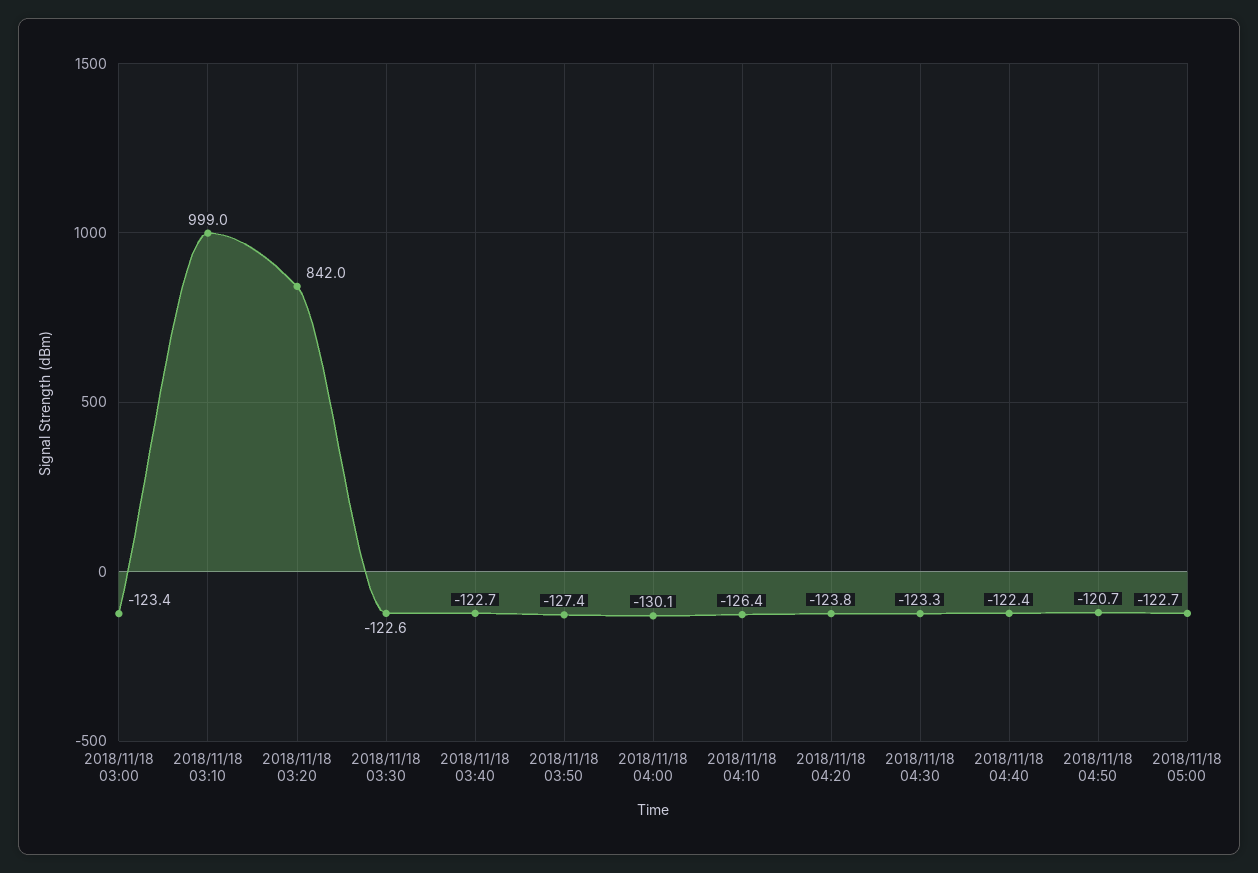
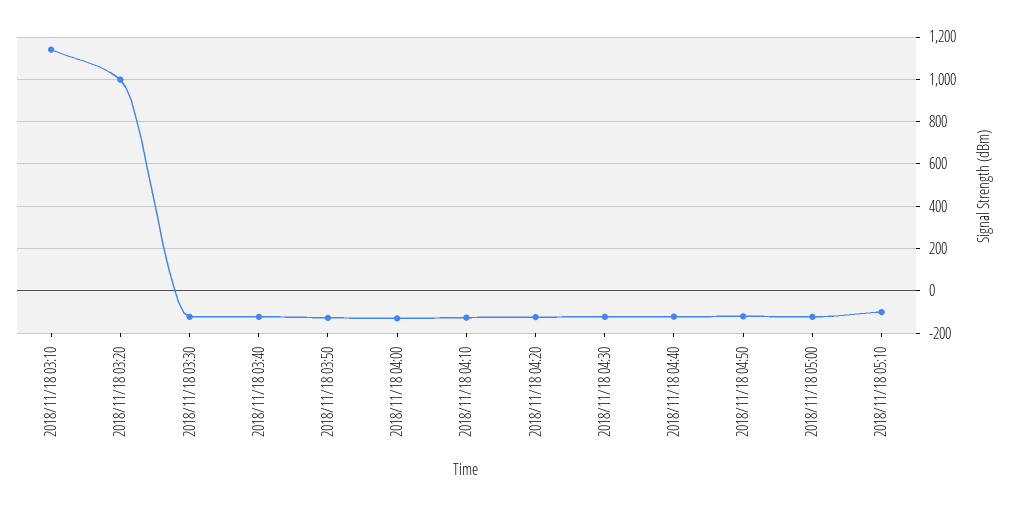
2018/11/18 03:00: -123.4 -> none
2018/11/18 03:10: 999 -> 1150
2018/11/18 03:20: 842 -> 1000
2018/11/18 05:10: none -> -100

